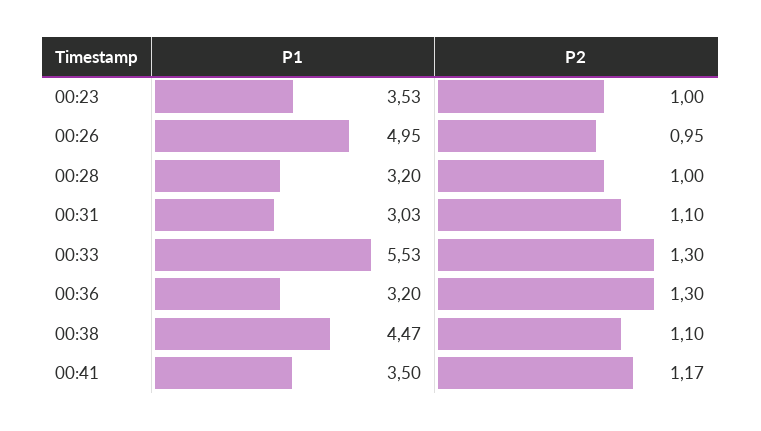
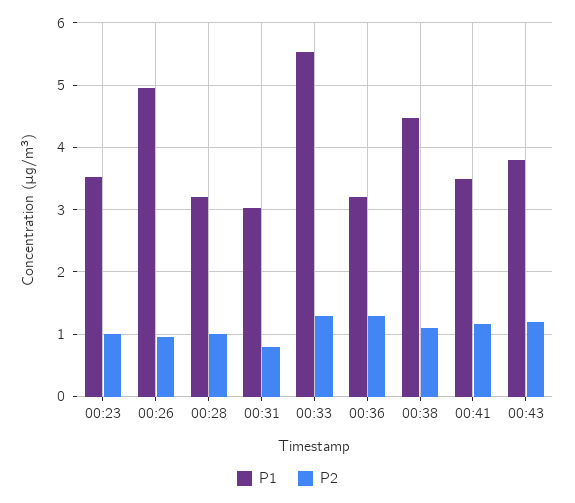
P2, 00:31: 1.1 -> 0.8
P1, 00:43: none -> 3.8
P2, 00:43: none -> 1.2

